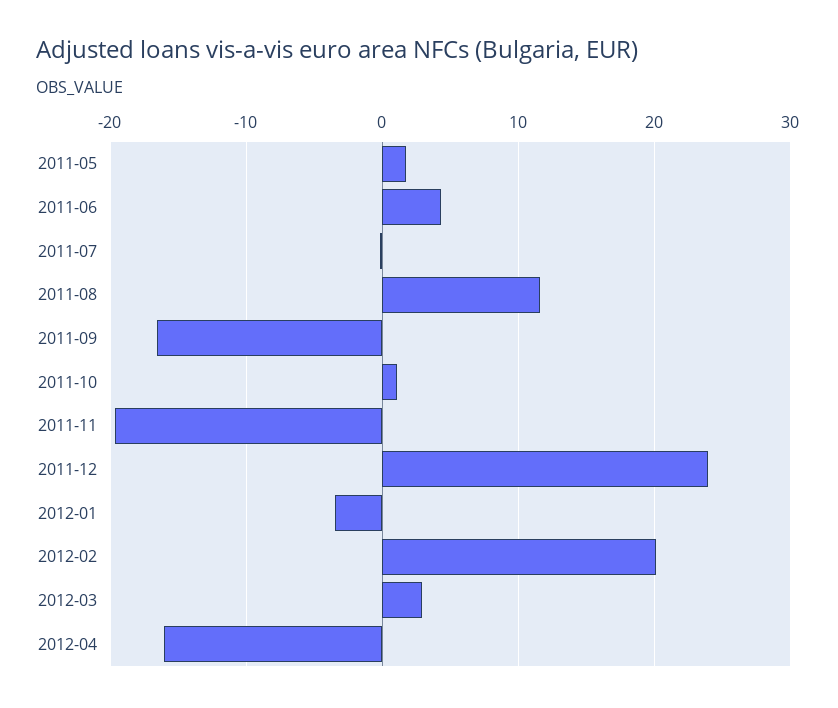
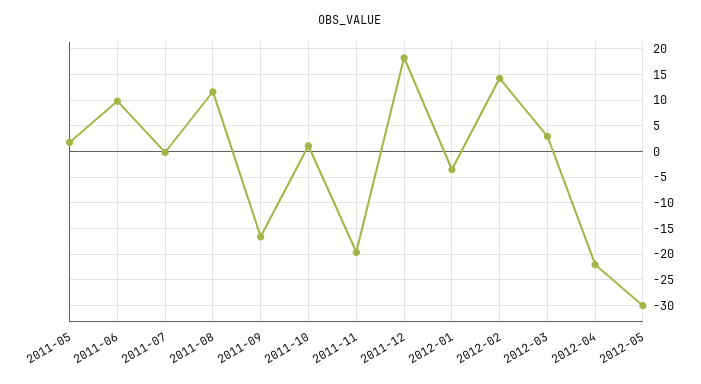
2011-06: 4 -> 10
2011-12: 24 -> 17.5
2012-02: 20 -> 15
2012-04: -16 -> -22.5
2012-05: none -> -30

